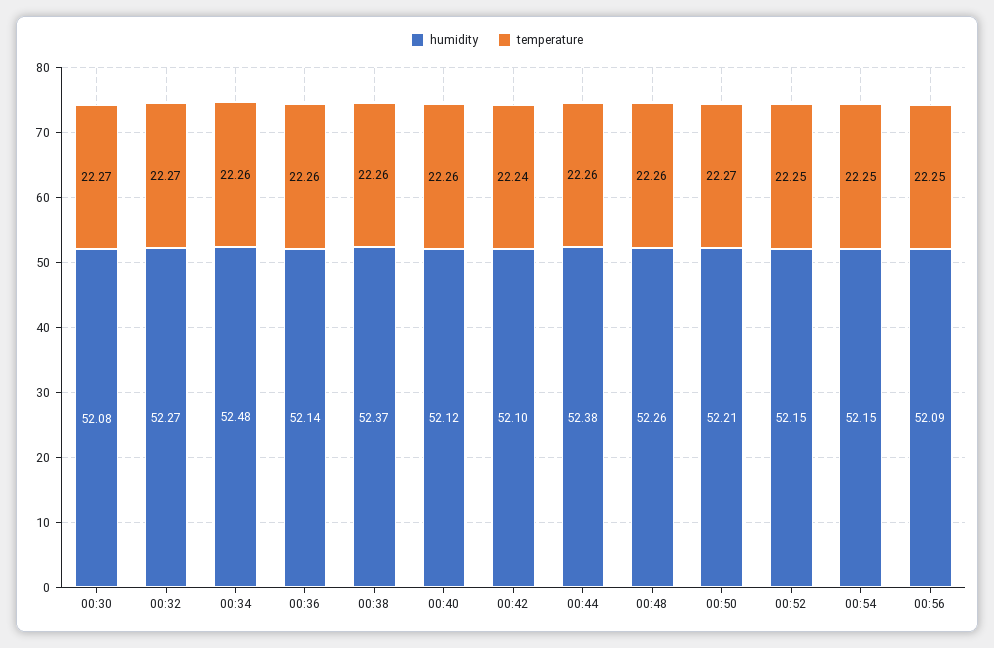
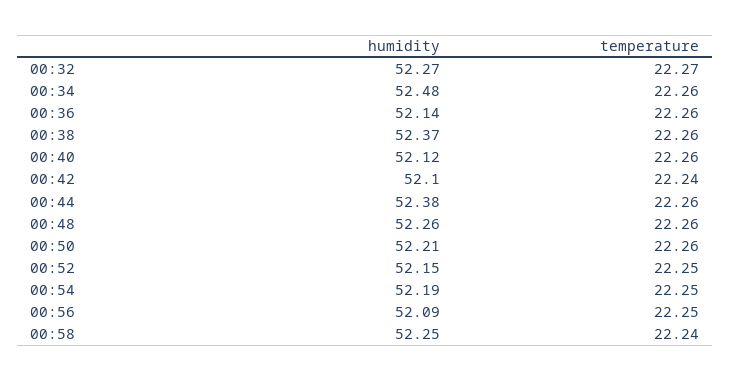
humidity, 00:30: 52.08 -> none
temperature, 00:30: 22.27 -> none
temperature, 00:50: 22.27 -> 22.26
humidity, 00:54: 52.15 -> 52.19
humidity, 00:58: none -> 52.25
temperature, 00:58: none -> 22.24

